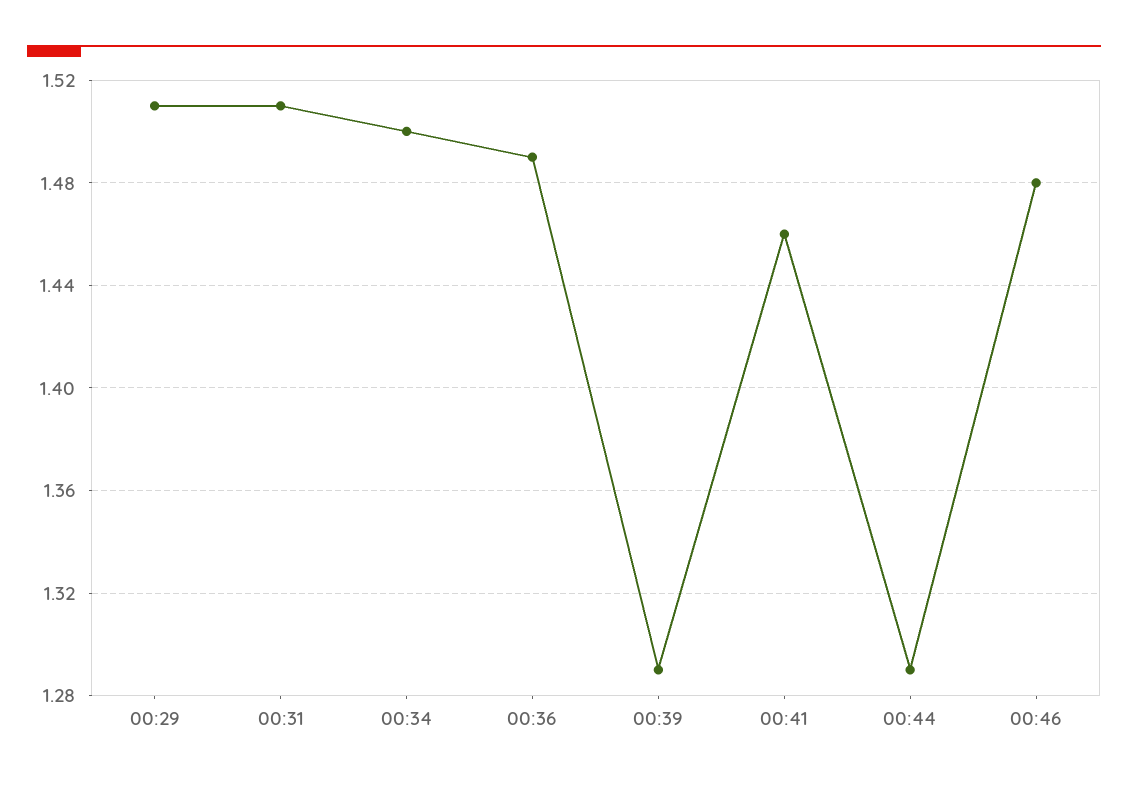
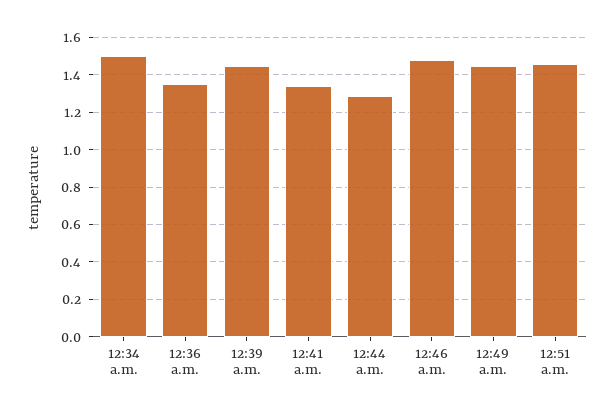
00:29: 1.51 -> none
00:31: 1.51 -> none
00:36: 1.49 -> 1.35
00:39: 1.29 -> 1.45
00:41: 1.46 -> 1.35
12:49 a.m.: none -> 1.45
12:51 a.m.: none -> 1.45

